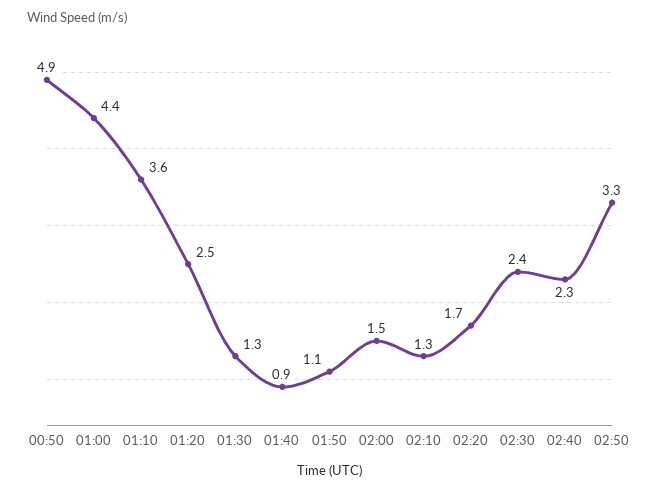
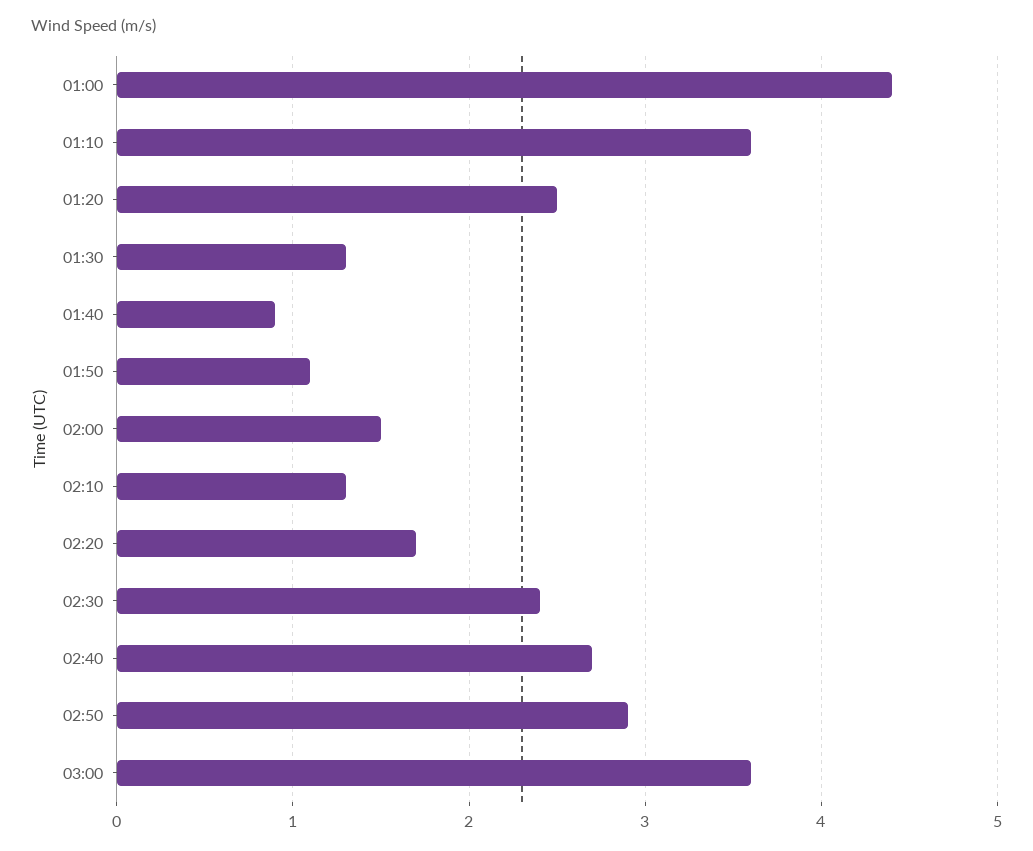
00:50: 4.9 -> none
02:40: 2.3 -> 2.7
02:50: 3.3 -> 2.9
03:00: none -> 3.6

